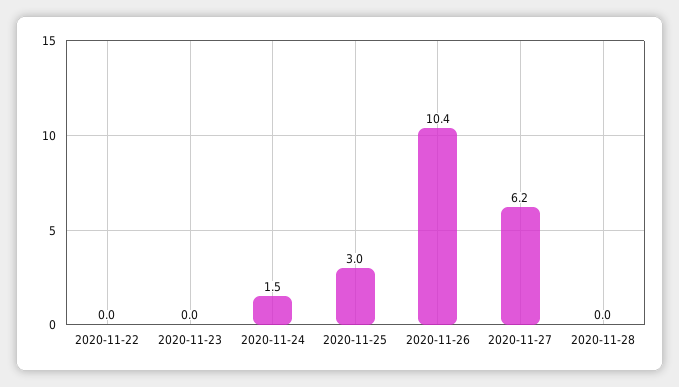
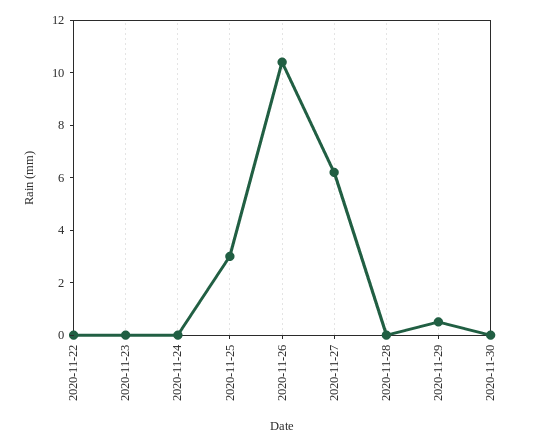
2020-11-24: 1.5 -> 0
2020-11-29: none -> 0.5
2020-11-30: none -> 0

